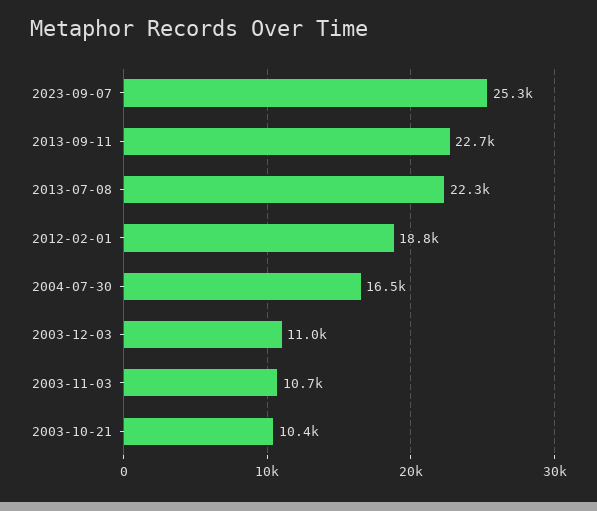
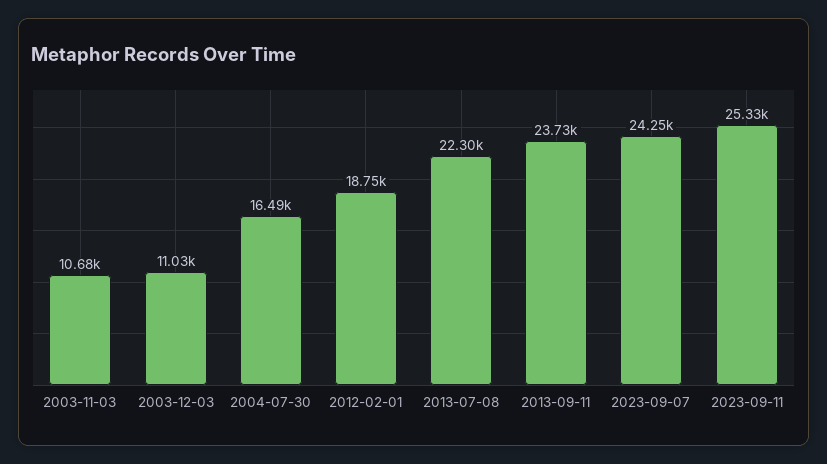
2023-09-07: 25300 -> 24250
2013-09-11: 22700 -> 23730
2003-10-21: 10400 -> none
2023-09-11: none -> 25330

